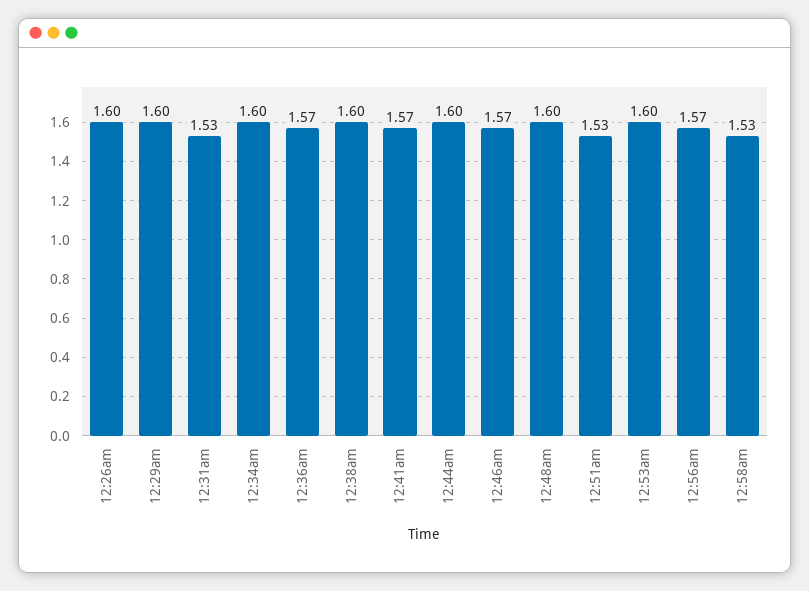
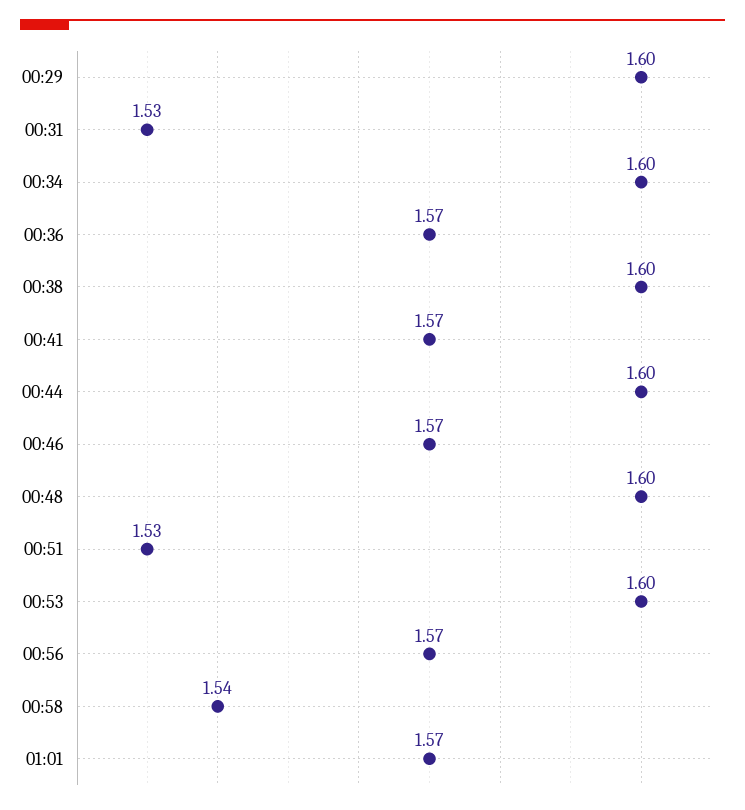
12:26am: 1.6 -> none
12:58am: 1.53 -> 1.54
01:01: none -> 1.57

